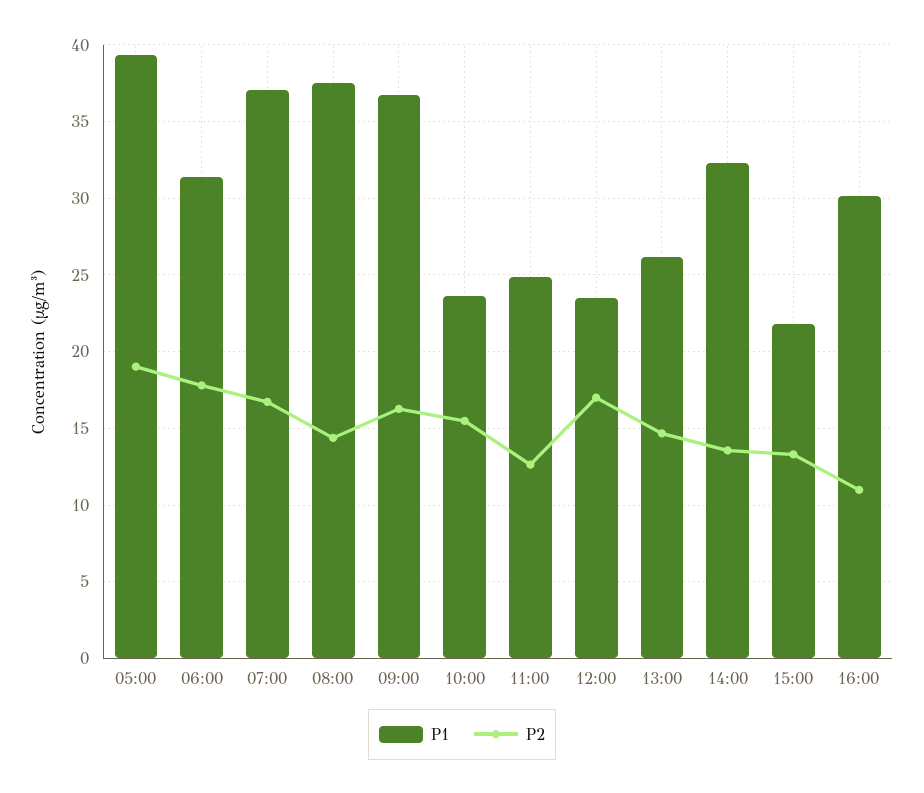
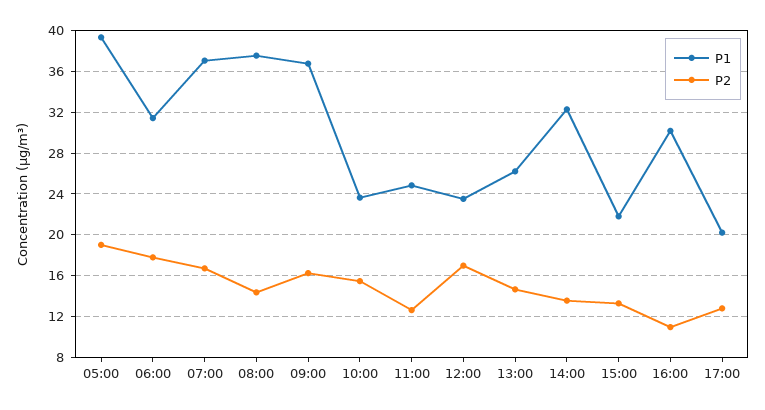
P1, 17:00: none -> 20
P2, 17:00: none -> 13

